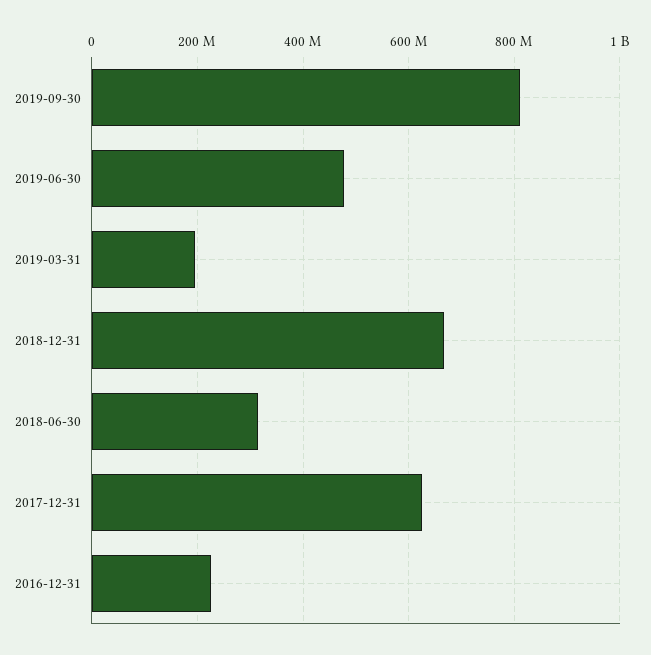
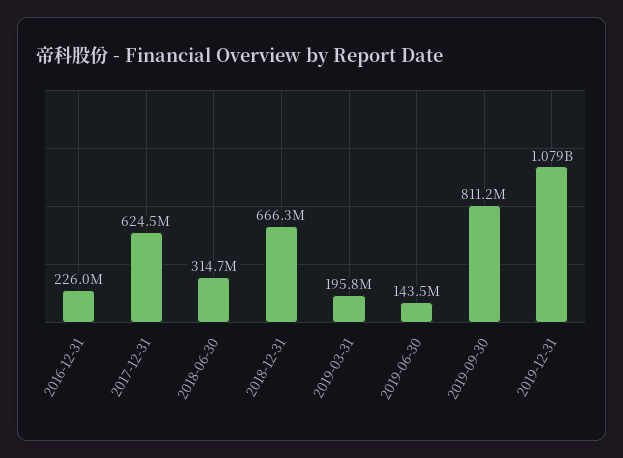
2019-06-30: 480000000 -> 143500000
2019-12-31: none -> 1079000000

